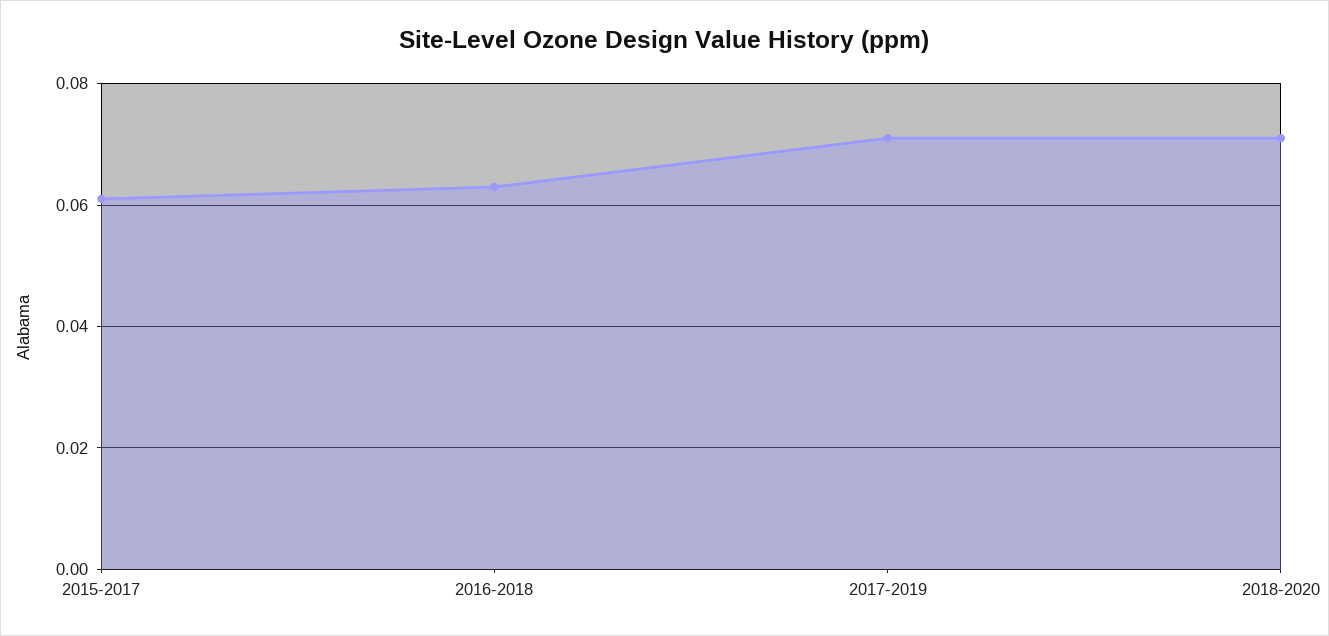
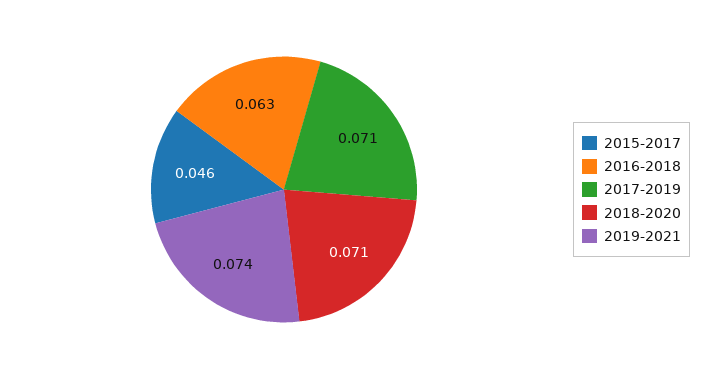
2015-2017: 0.06 -> 0.046
2019-2021: none -> 0.074

